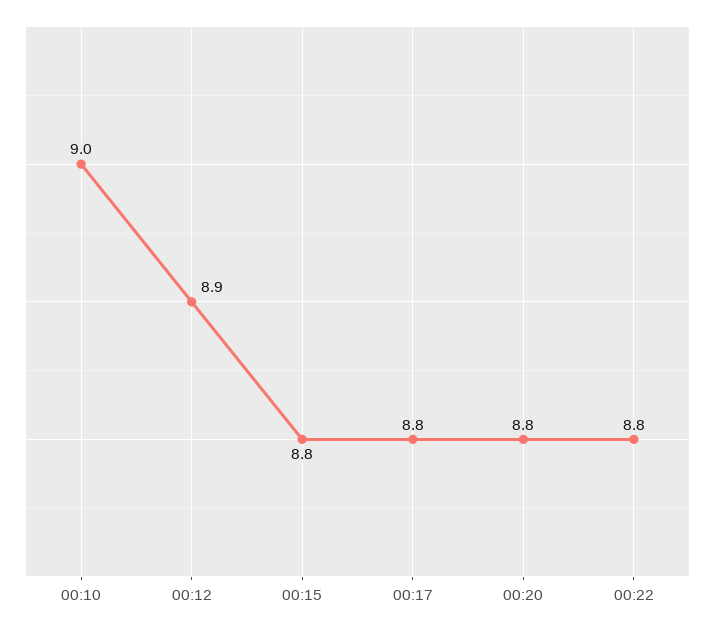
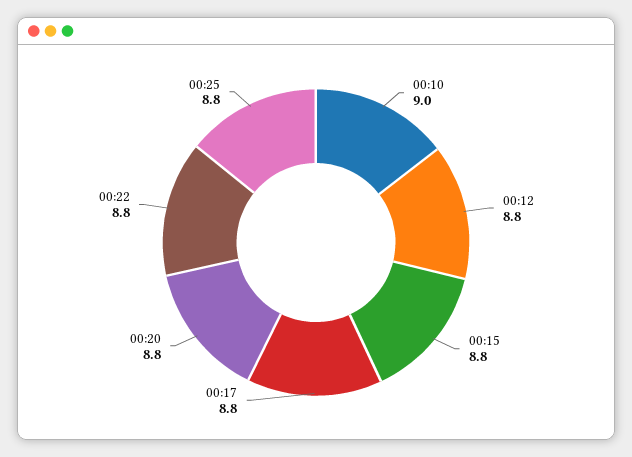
00:12: 8.9 -> 8.8
00:25: none -> 8.8

